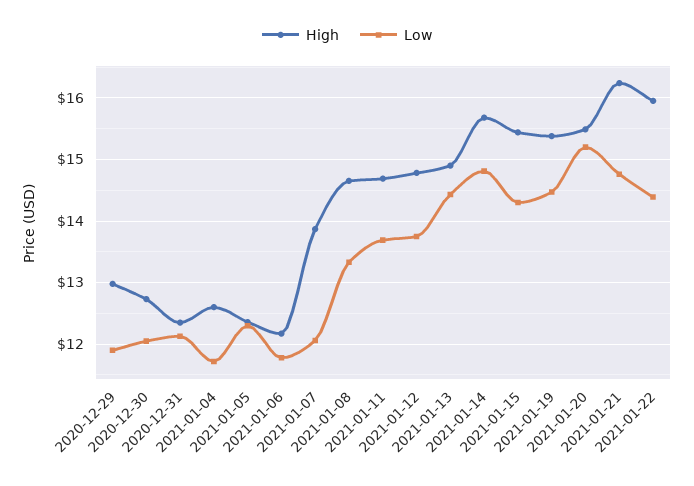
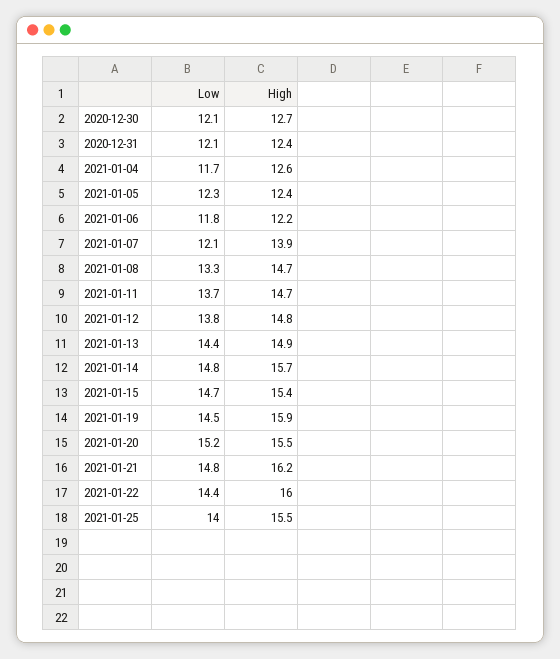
High, 2020-12-29: 13 -> none
Low, 2020-12-29: 11.9 -> none
Low, 2021-01-15: 14.3 -> 14.7
High, 2021-01-19: 15.4 -> 15.9
Low, 2021-01-25: none -> 14
High, 2021-01-25: none -> 15.5

